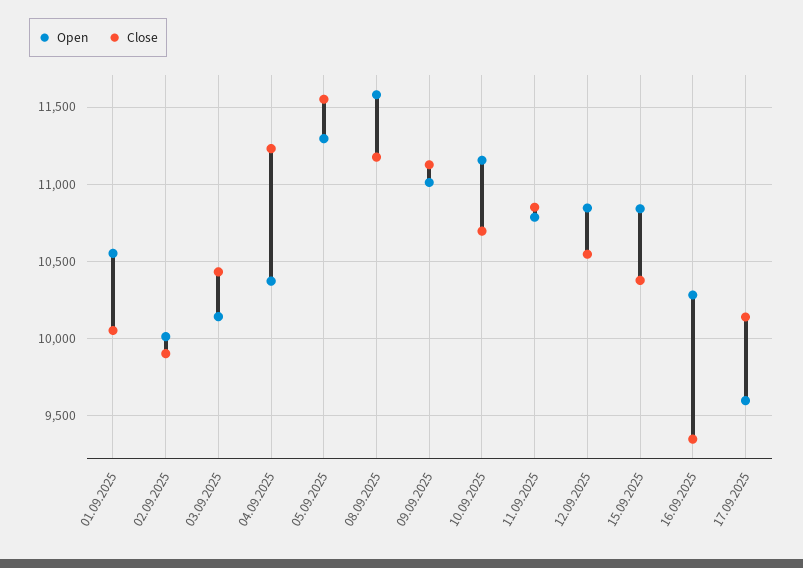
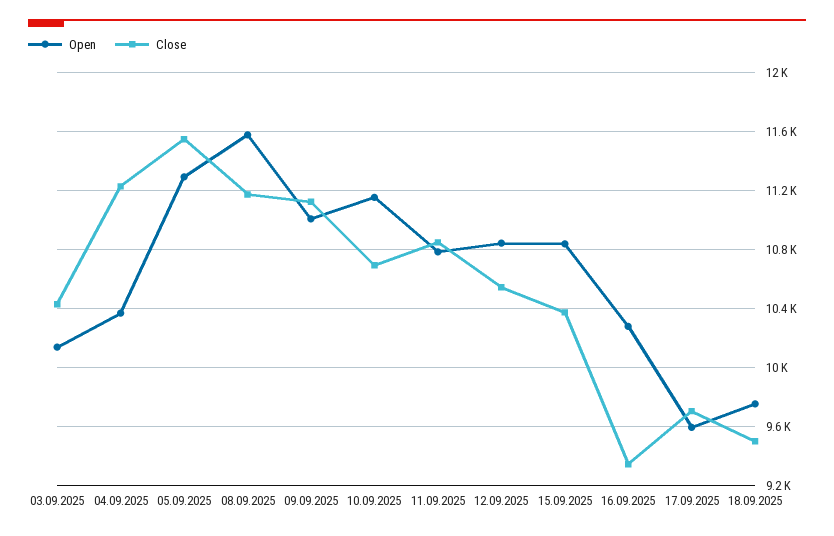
Open, 01.09.2025: 10550 -> none
Close, 01.09.2025: 10050 -> none
Open, 02.09.2025: 10000 -> none
Close, 02.09.2025: 9900 -> none
Close, 17.09.2025: 10150 -> 9700
Open, 18.09.2025: none -> 9750
Close, 18.09.2025: none -> 9500

